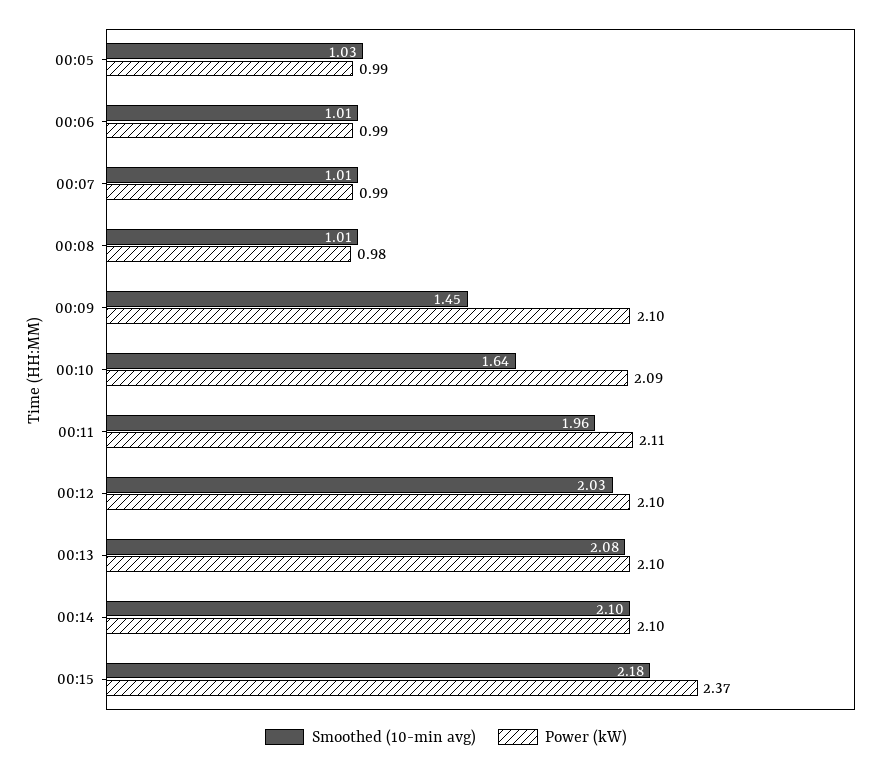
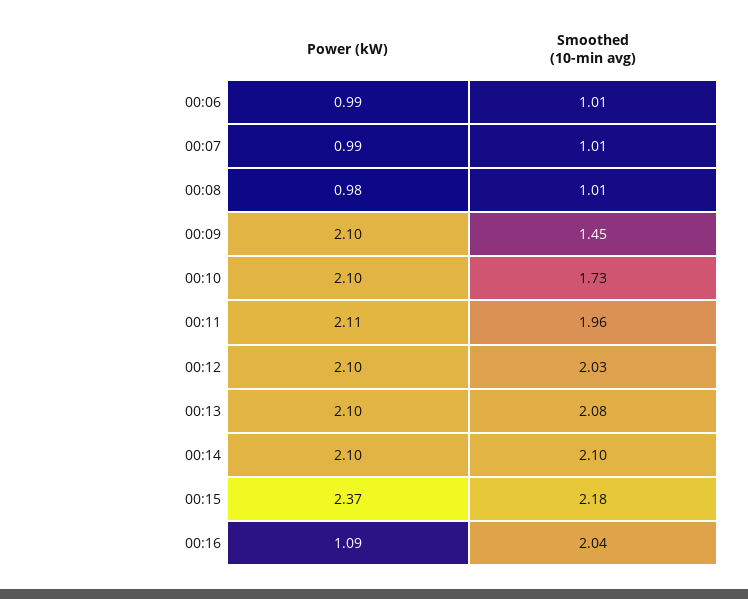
Smoothed (10-min avg), 00:05: 1.03 -> none
Power (kW), 00:05: 0.99 -> none
Smoothed (10-min avg), 00:10: 1.64 -> 1.73
Power (kW), 00:10: 2.09 -> 2.1
Power (kW), 00:16: none -> 1.09
Smoothed (10-min avg), 00:16: none -> 2.04

